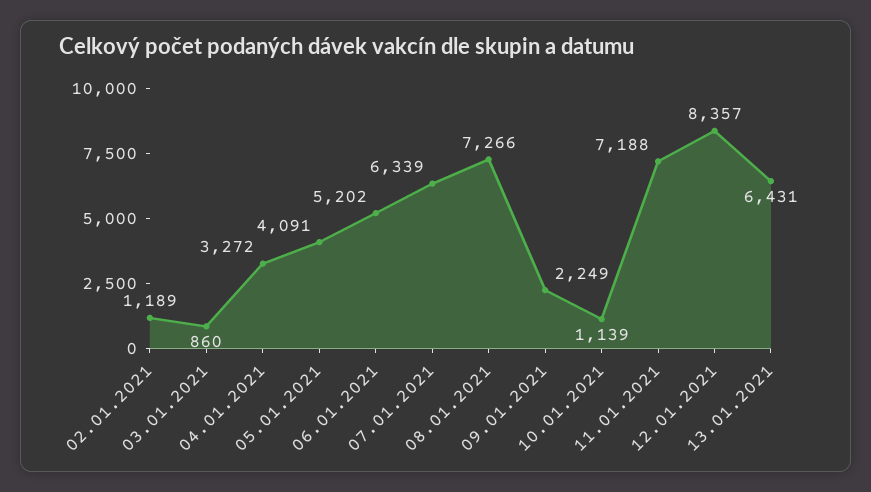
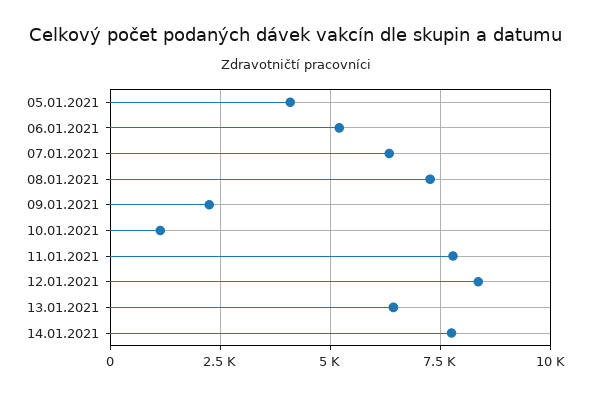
02.01.2021: 1189 -> none
03.01.2021: 860 -> none
04.01.2021: 3272 -> none
11.01.2021: 7188 -> 7750
14.01.2021: none -> 7750

